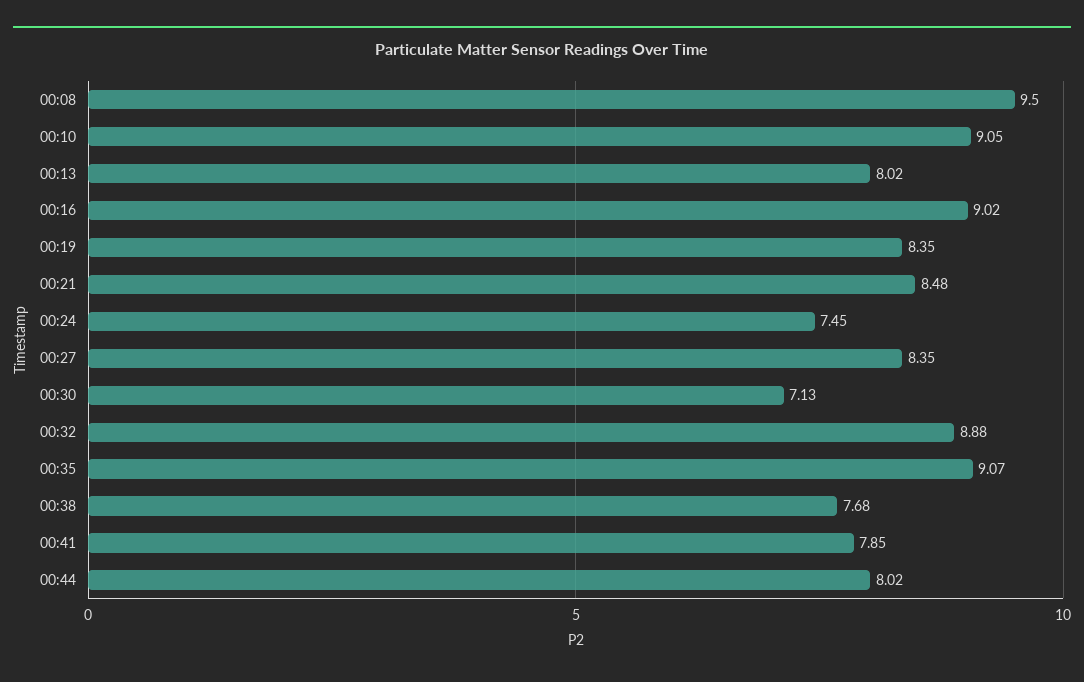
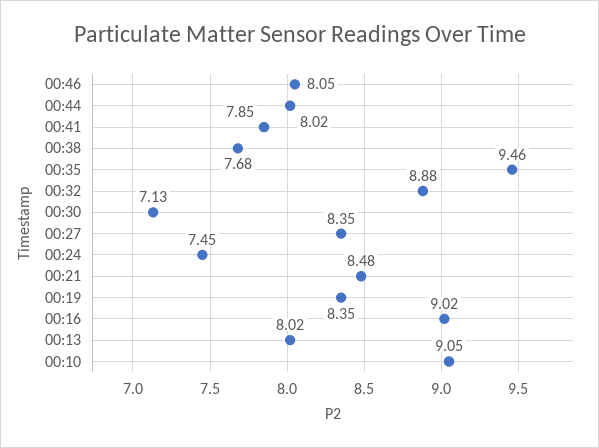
00:08: 9.5 -> none
00:35: 9.07 -> 9.46
00:46: none -> 8.05

